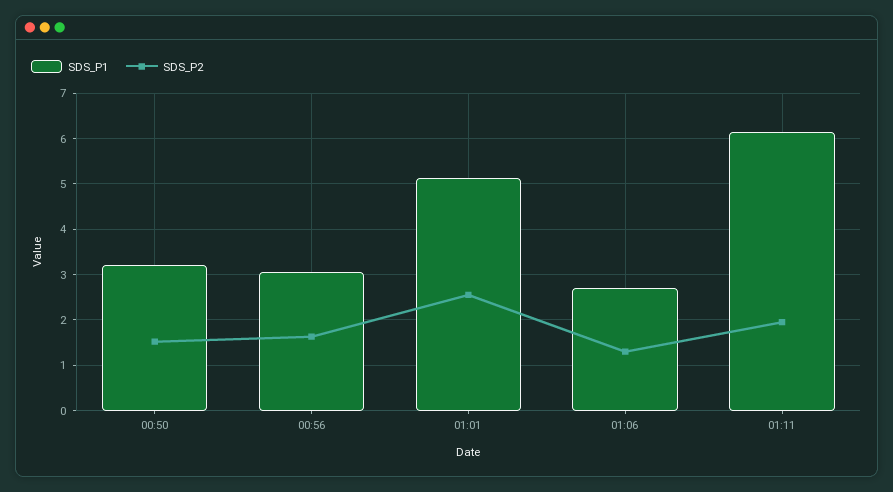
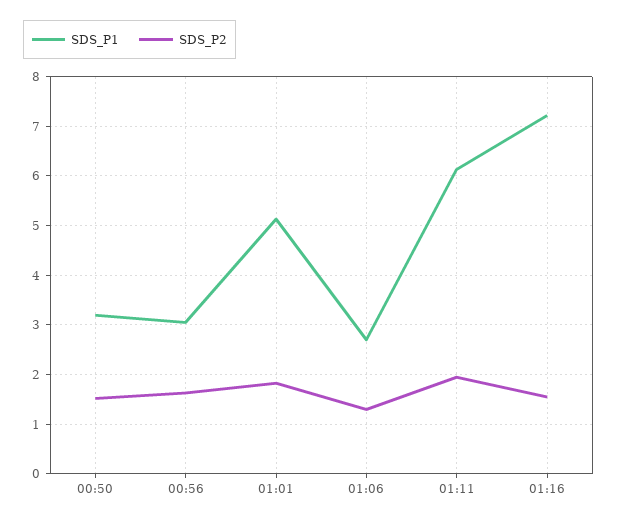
SDS_P2, 01:01: 2.6 -> 1.8
SDS_P1, 01:16: none -> 7.2
SDS_P2, 01:16: none -> 1.6

